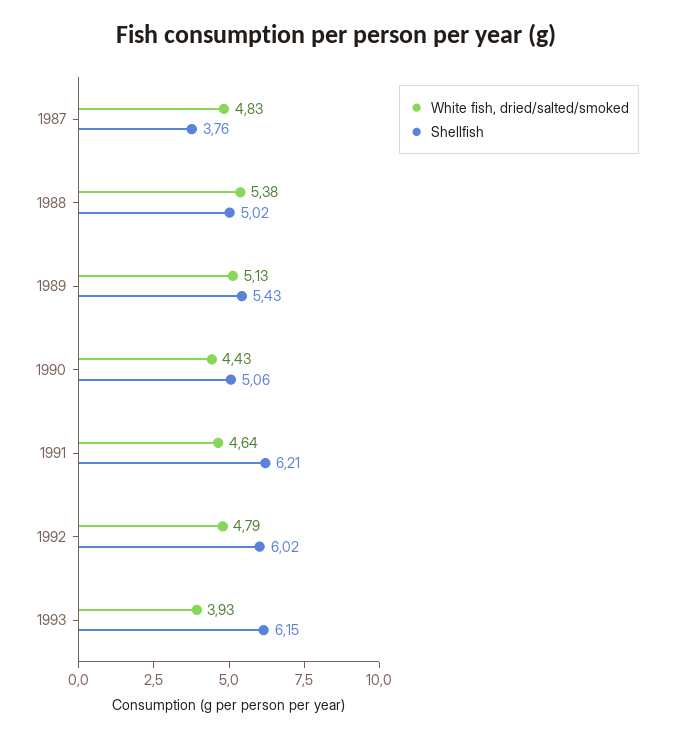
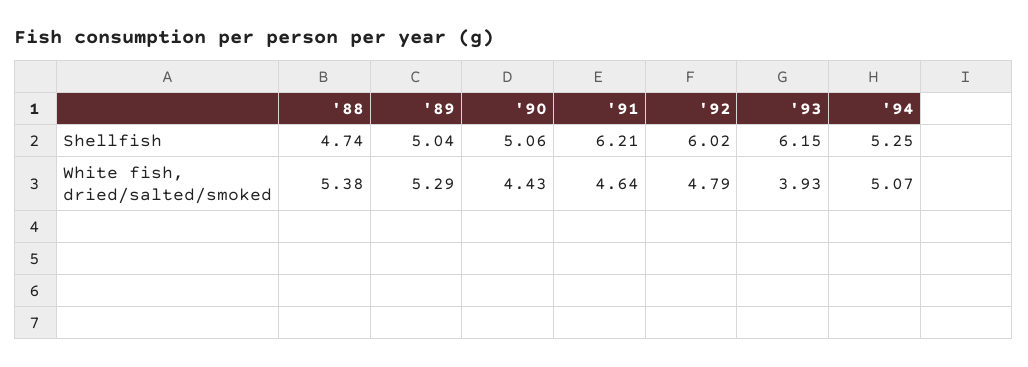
White fish, dried/salted/smoked, 1987: 4.83 -> none
Shellfish, 1987: 3.76 -> none
Shellfish, 1988: 5.02 -> 4.74
White fish, dried/salted/smoked, 1989: 5.13 -> 5.29
Shellfish, 1989: 5.43 -> 5.04
Shellfish, '94: none -> 5.25
White fish, dried/salted/smoked, '94: none -> 5.07

